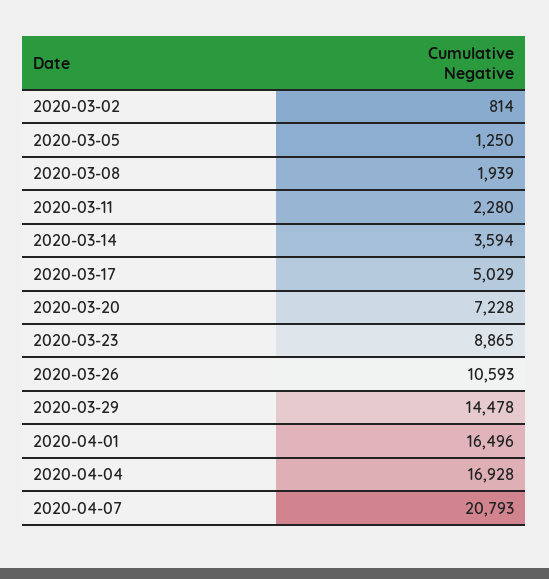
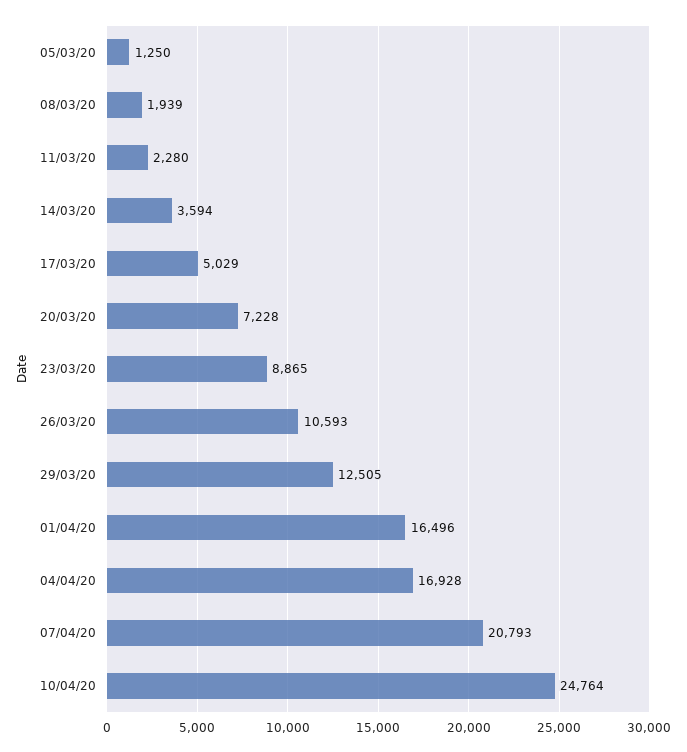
2020-03-02: 814 -> none
2020-03-29: 14478 -> 12505
10/04/20: none -> 24764

